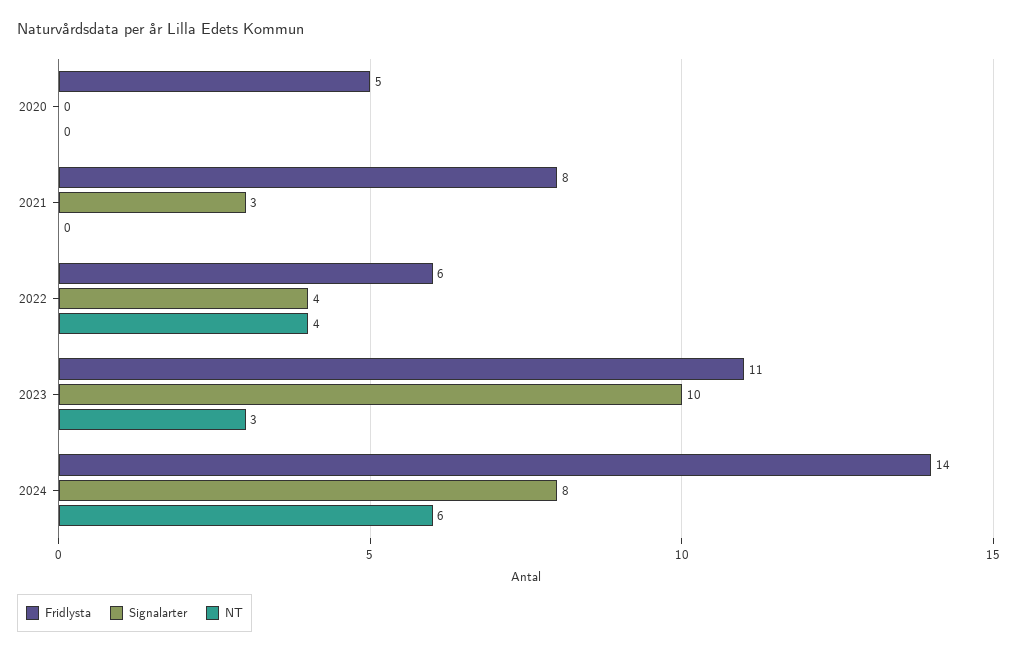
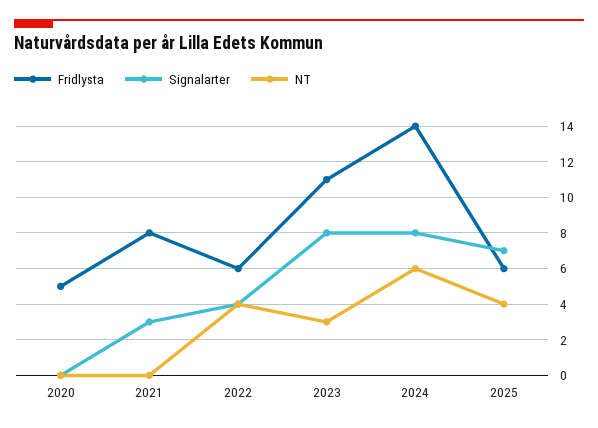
Signalarter, 2023: 10 -> 8
Fridlysta, 2025: none -> 6
Signalarter, 2025: none -> 7
NT, 2025: none -> 4

